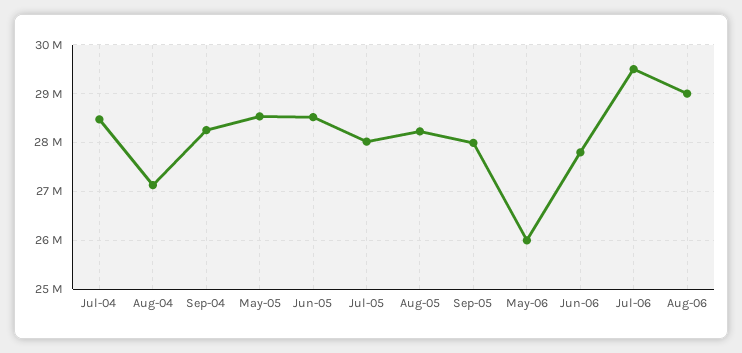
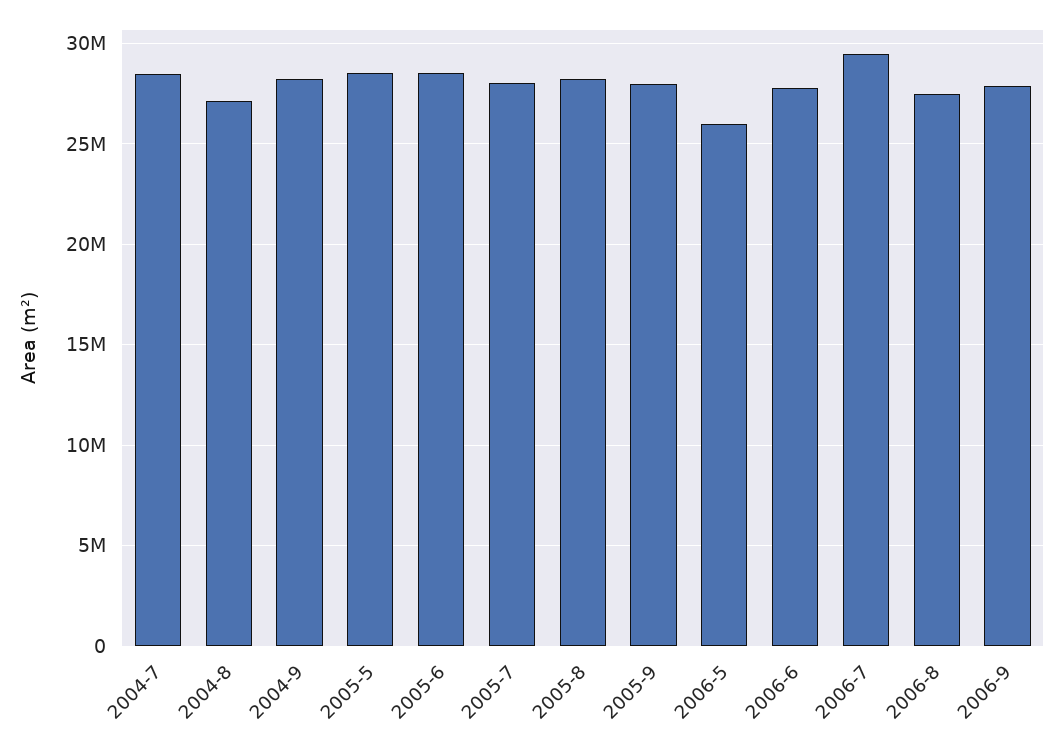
Aug-06: 29000000 -> 27500000
2006-9: none -> 28000000

